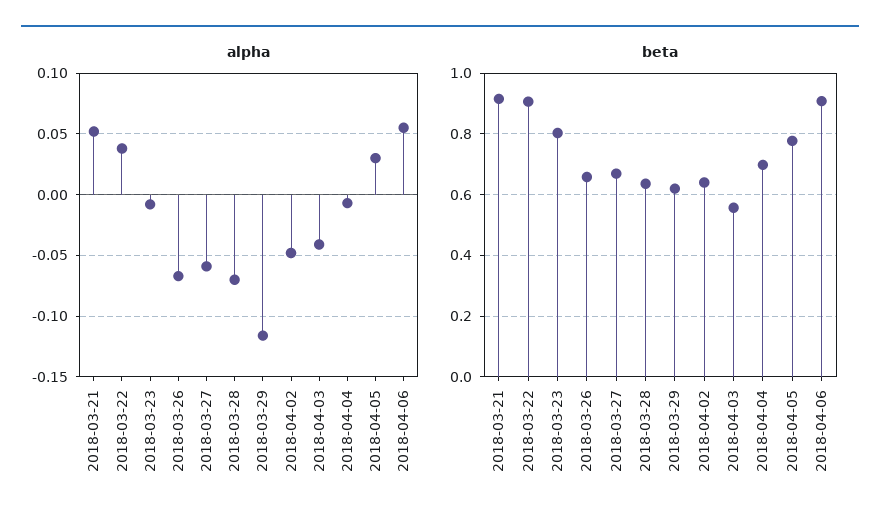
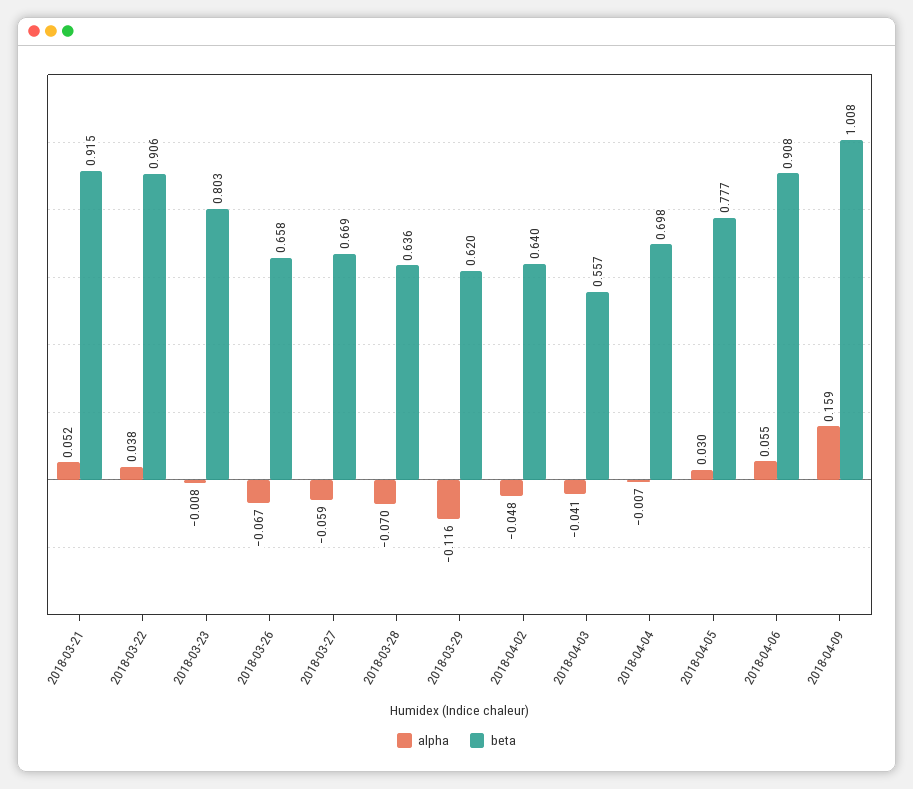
alpha, 2018-04-09: none -> 0.159
beta, 2018-04-09: none -> 1.008

